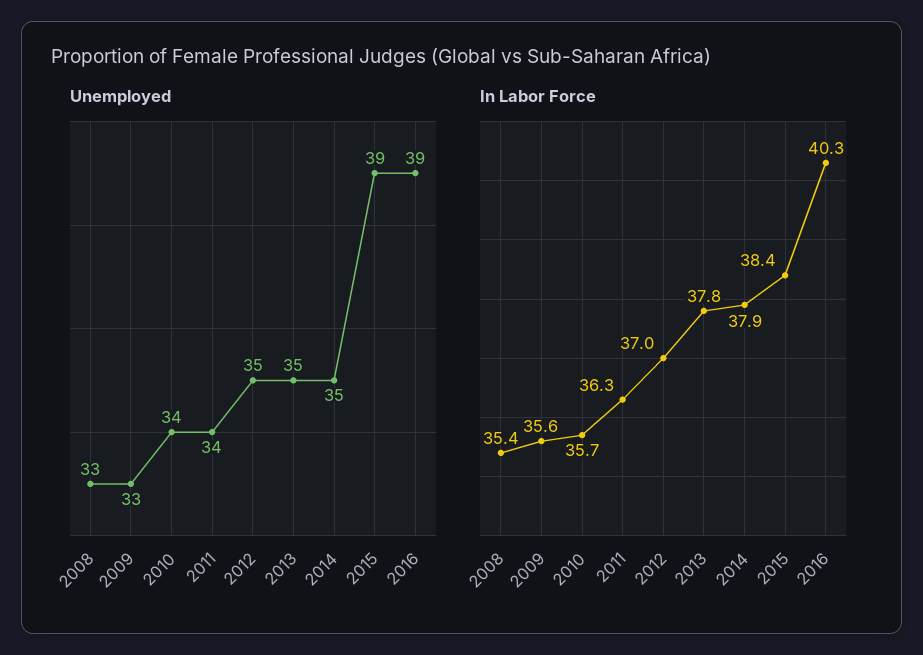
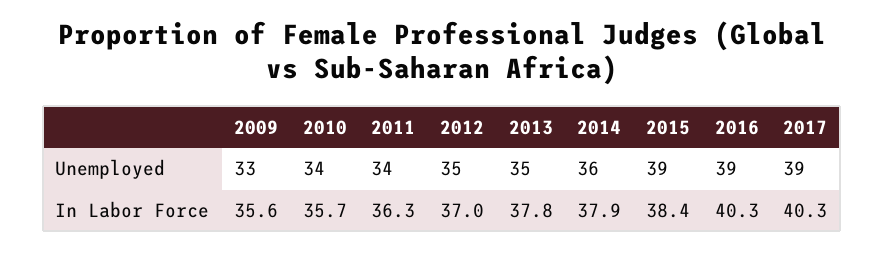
Unemployed, 2008: 33 -> none
Unemployed, 2014: 35 -> 36
In Labor Force, 2008: 35.4 -> none
Unemployed, 2017: none -> 39
In Labor Force, 2017: none -> 40.3

